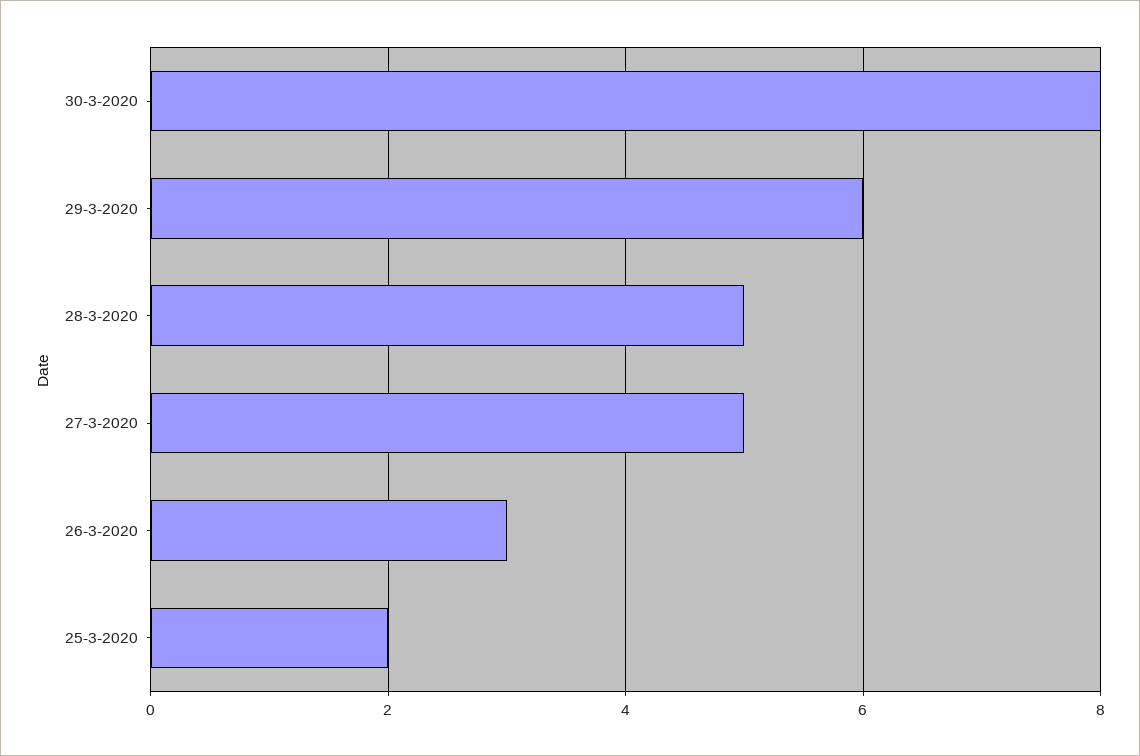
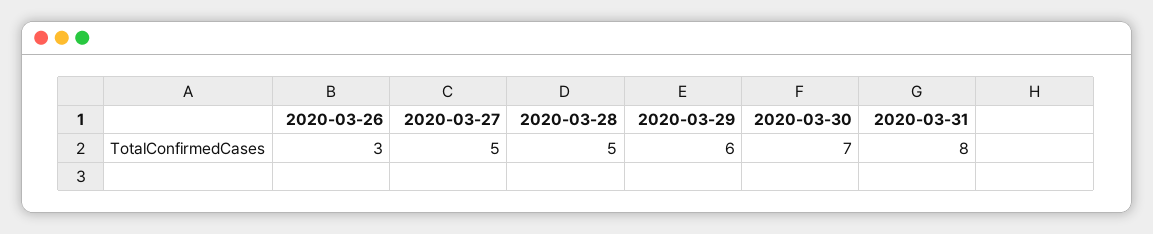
30-3-2020: 8 -> 7
25-3-2020: 2 -> none
2020-03-31: none -> 8

